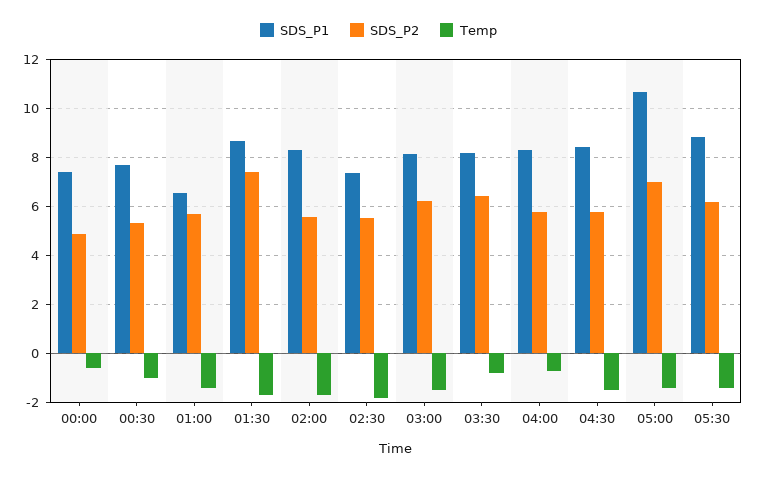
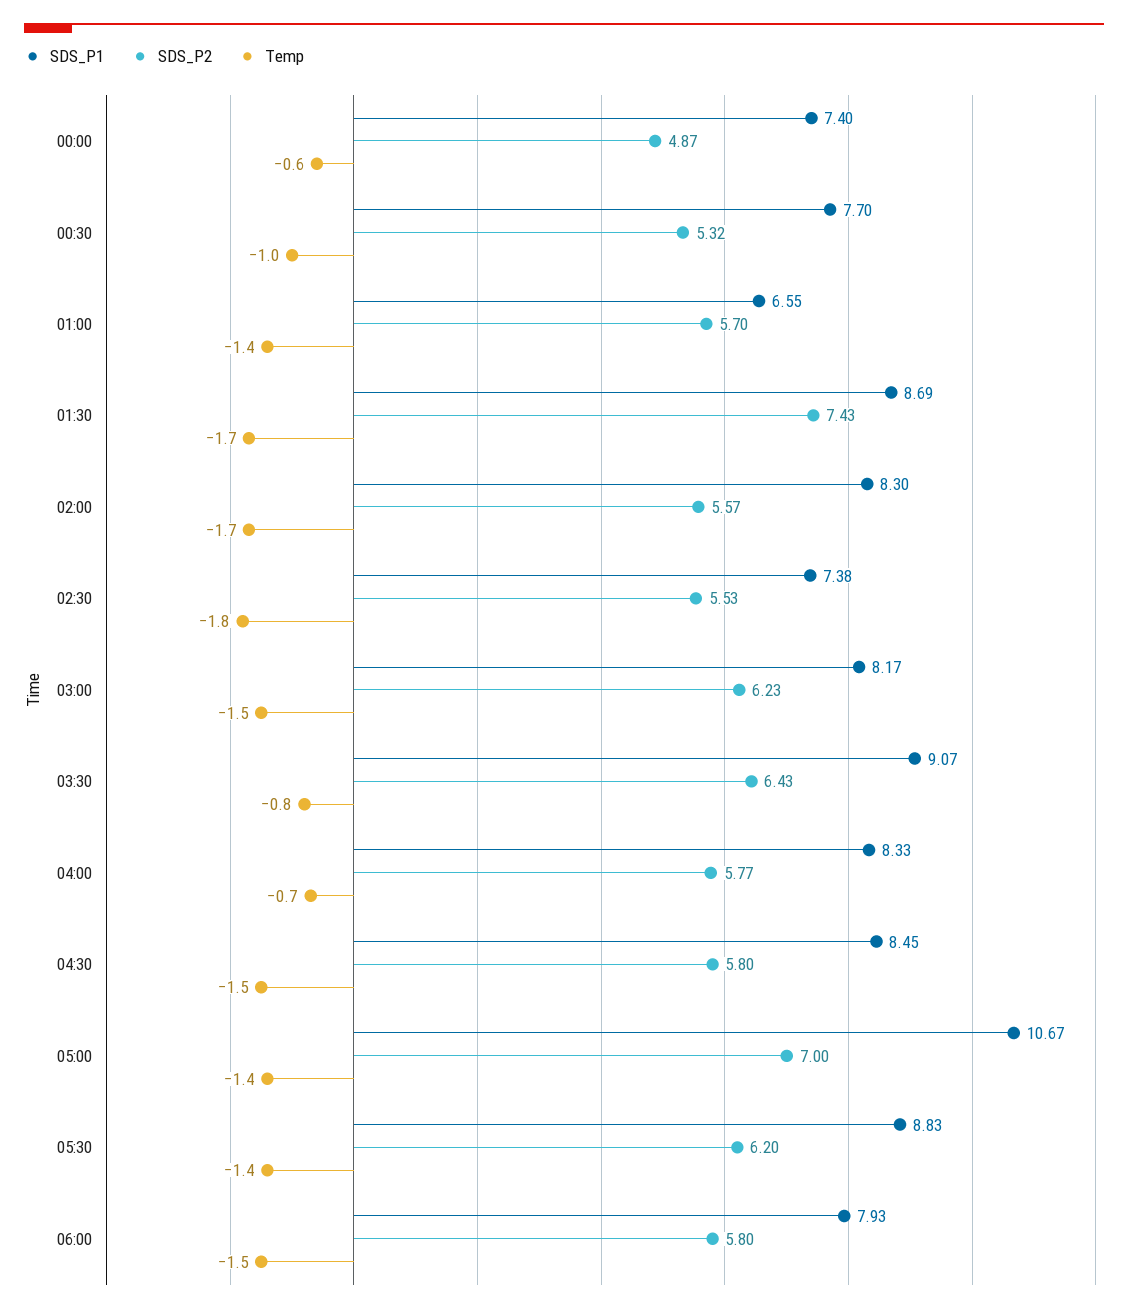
SDS_P1, 03:30: 8.25 -> 9.07
SDS_P1, 06:00: none -> 7.93
SDS_P2, 06:00: none -> 5.8
Temp, 06:00: none -> -1.5

